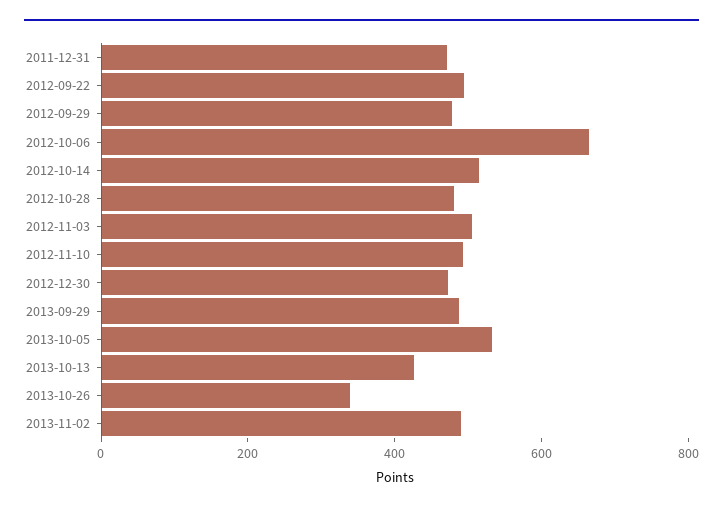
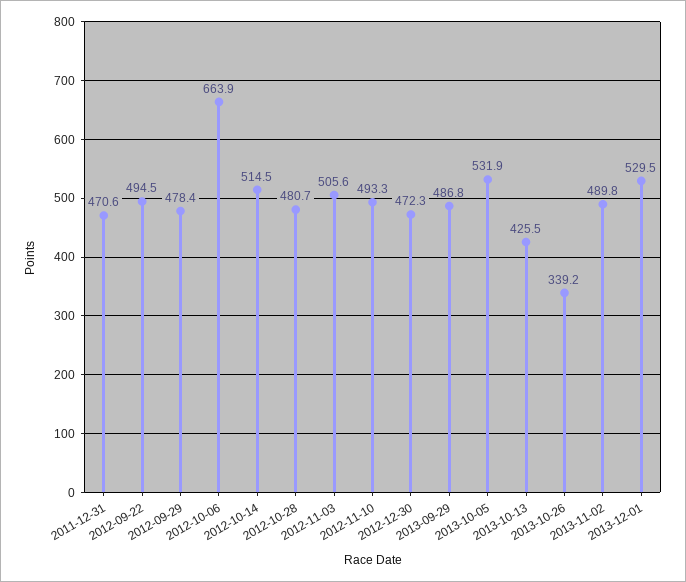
2013-12-01: none -> 529.5

